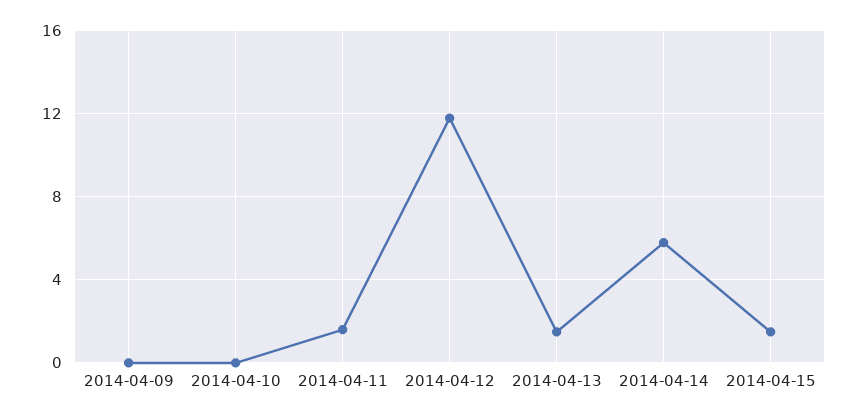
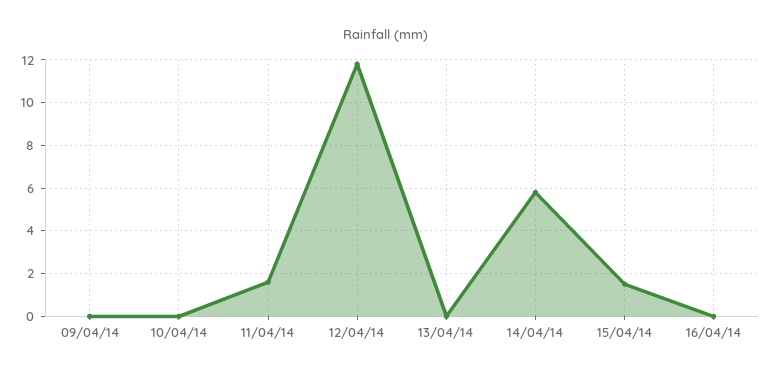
2014-04-13: 1.5 -> 0
16/04/14: none -> 0

